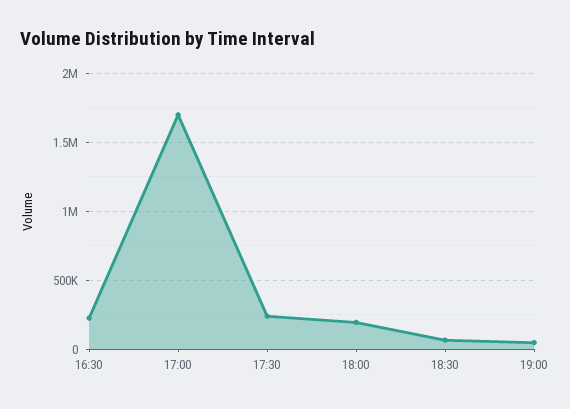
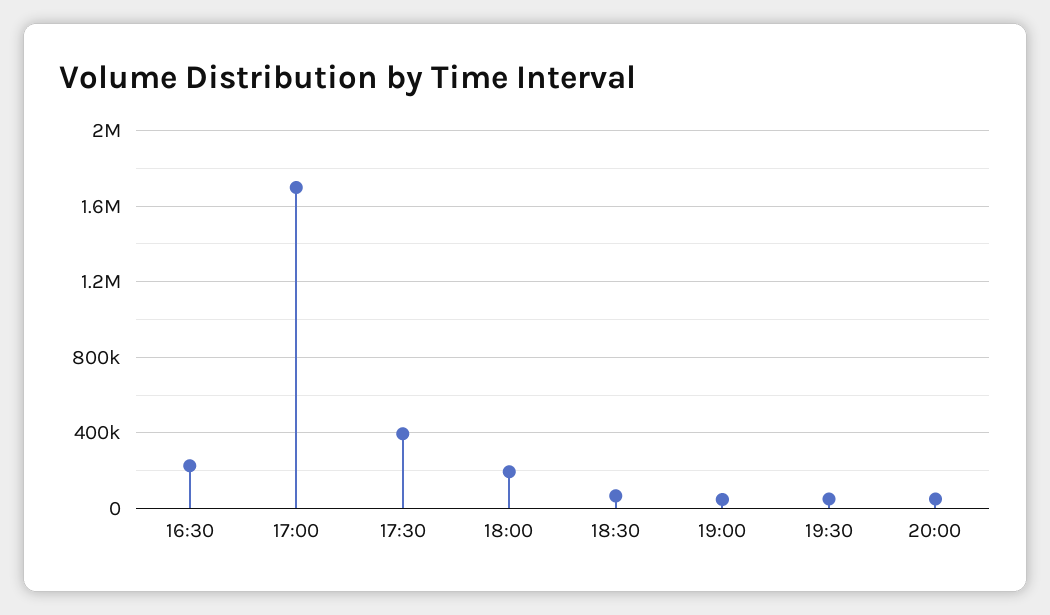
17:30: 250000 -> 400000
19:30: none -> 50000
20:00: none -> 50000

